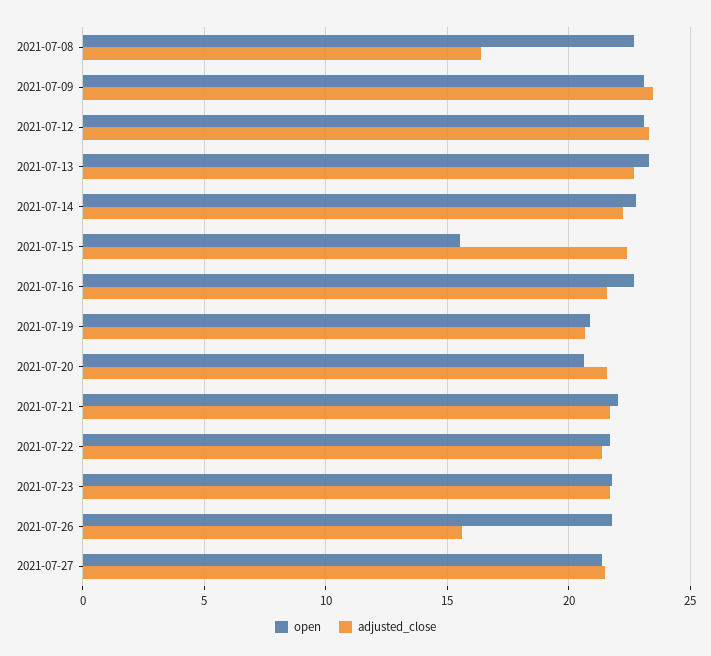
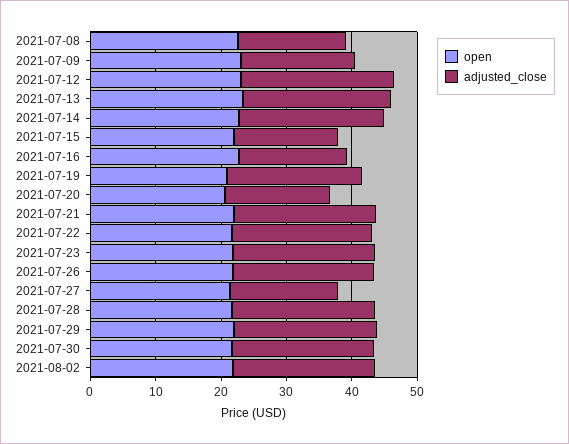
adjusted_close, 2021-07-09: 23.5 -> 18
open, 2021-07-15: 15.5 -> 22
adjusted_close, 2021-07-15: 22.5 -> 16
adjusted_close, 2021-07-16: 21.5 -> 16
adjusted_close, 2021-07-20: 21.5 -> 16
adjusted_close, 2021-07-26: 15.5 -> 22
adjusted_close, 2021-07-27: 21.5 -> 16
open, 2021-07-28: none -> 22
adjusted_close, 2021-07-28: none -> 22
open, 2021-07-29: none -> 22
adjusted_close, 2021-07-29: none -> 22
open, 2021-07-30: none -> 22
adjusted_close, 2021-07-30: none -> 22
open, 2021-08-02: none -> 22
adjusted_close, 2021-08-02: none -> 22

